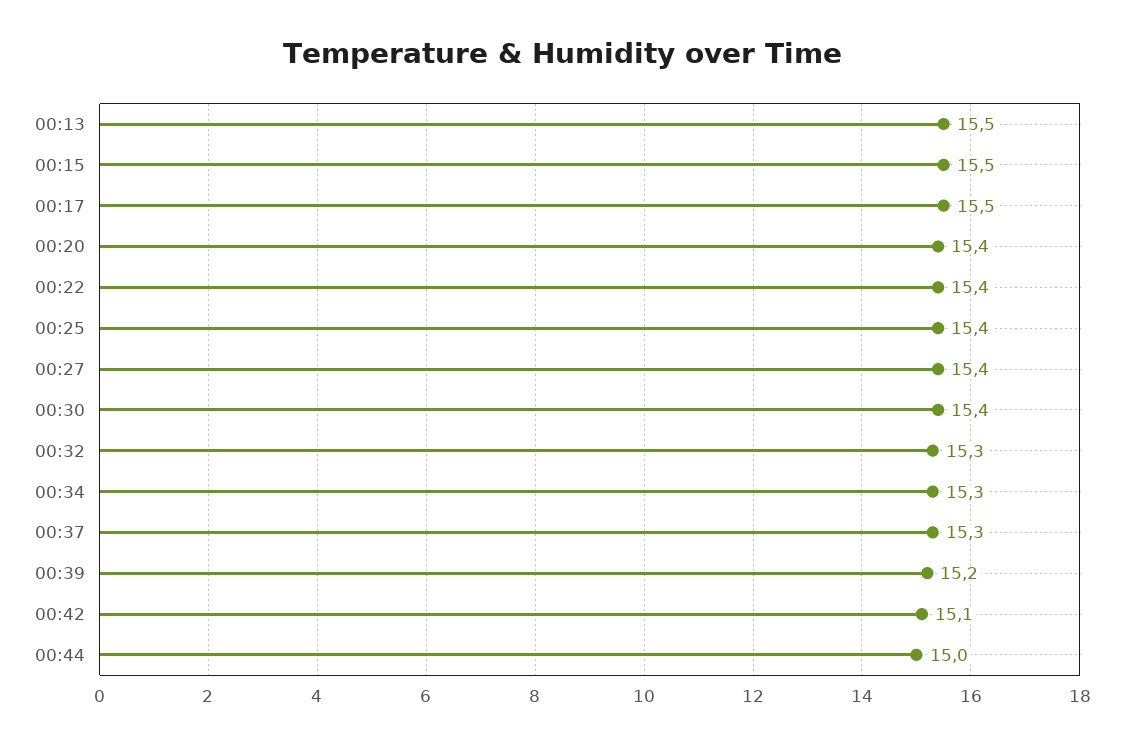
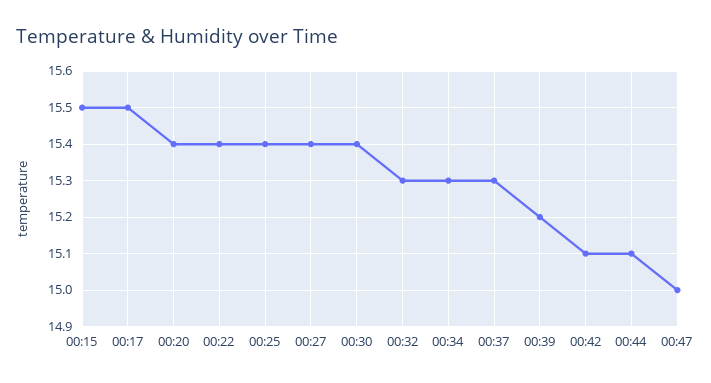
00:13: 15.5 -> none
00:44: 15 -> 15.1
00:47: none -> 15

